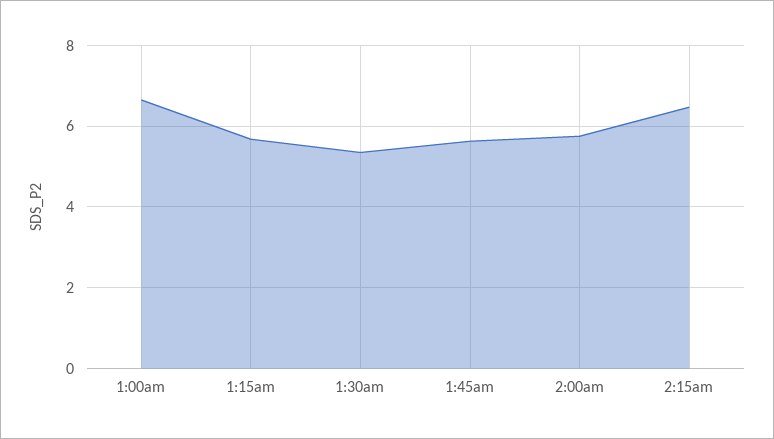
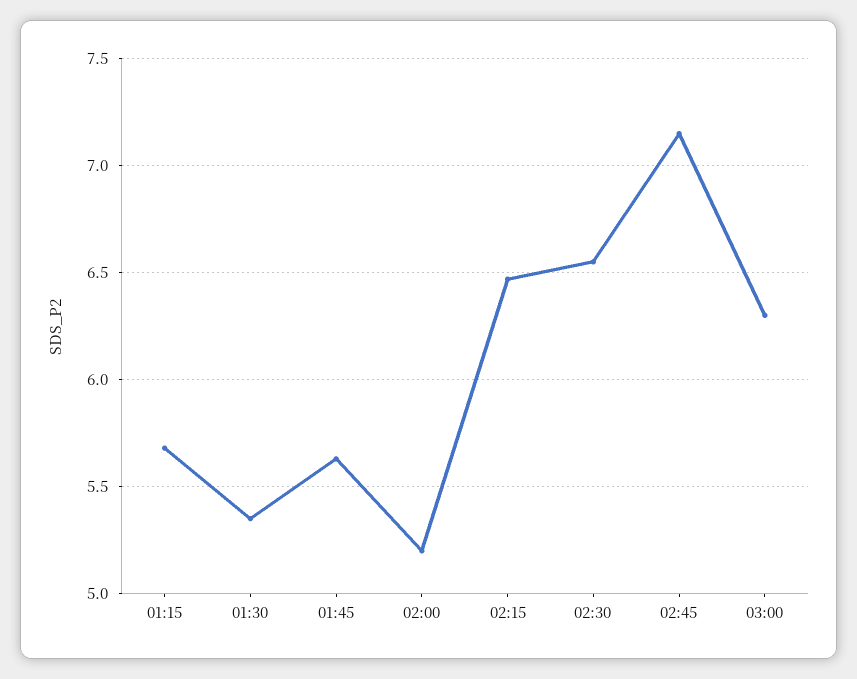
1:00am: 6.6 -> none
2:00am: 5.8 -> 5.2
02:30: none -> 6.55
02:45: none -> 7.15
03:00: none -> 6.3

